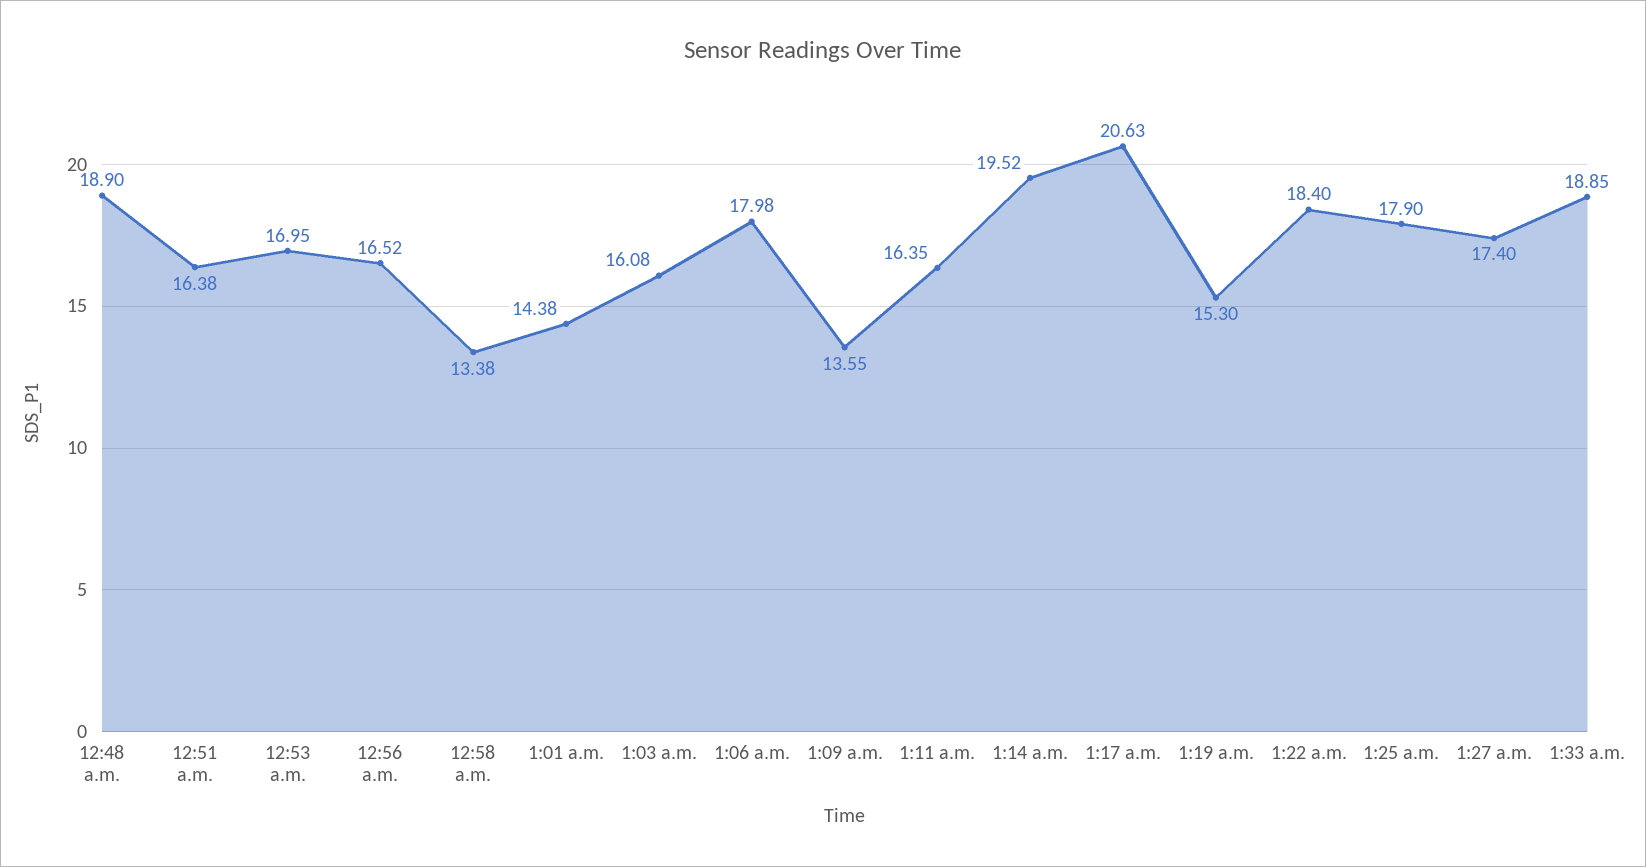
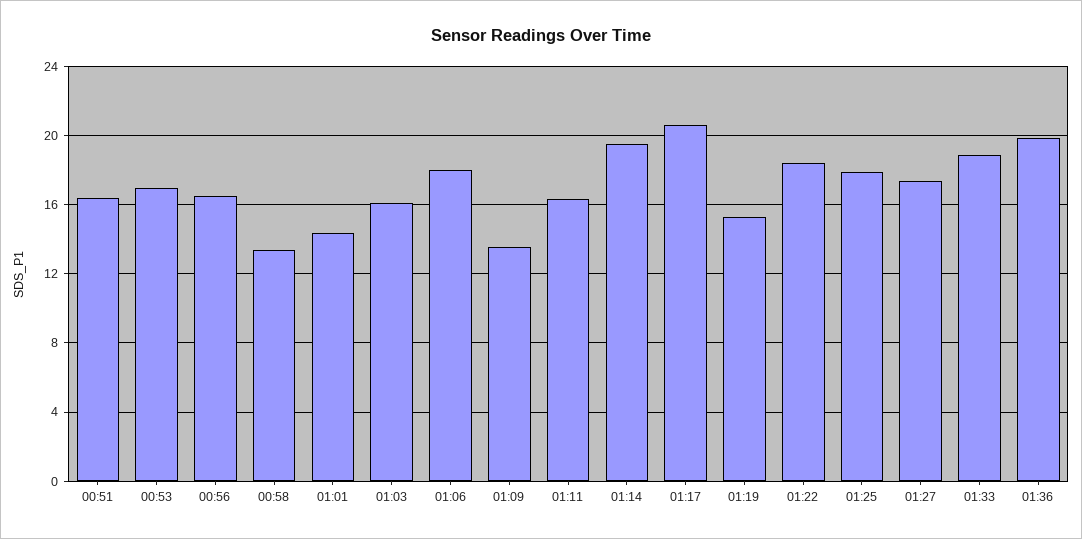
12:48 a.m.: 18.9 -> none
01:36: none -> 20

